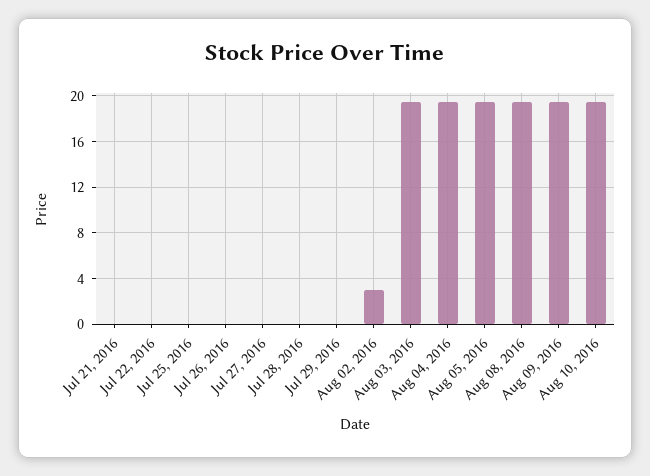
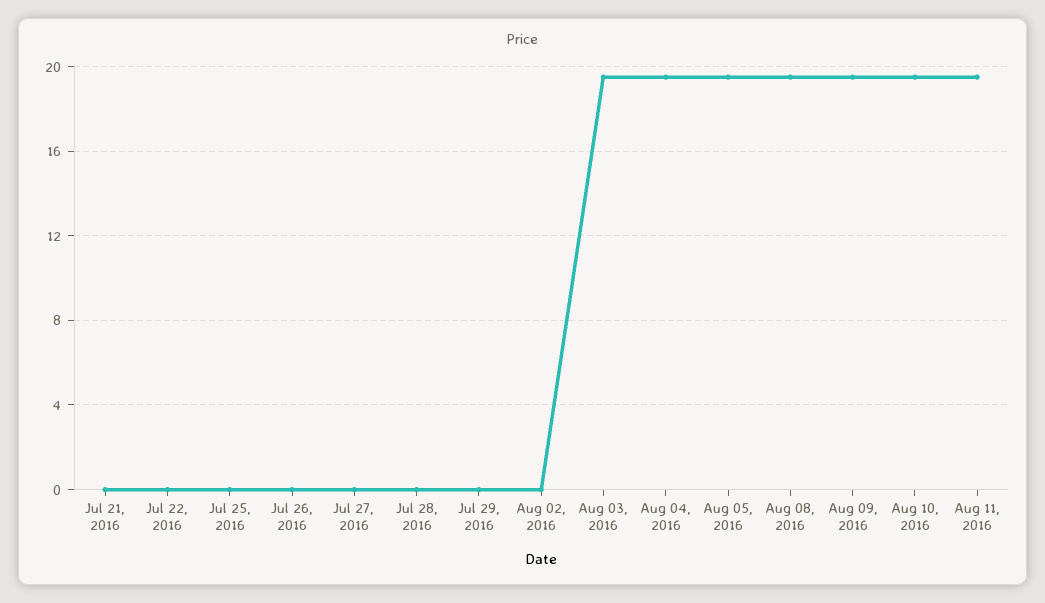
Aug 02, 2016: 3 -> 0
Aug 11, 2016: none -> 19.5

